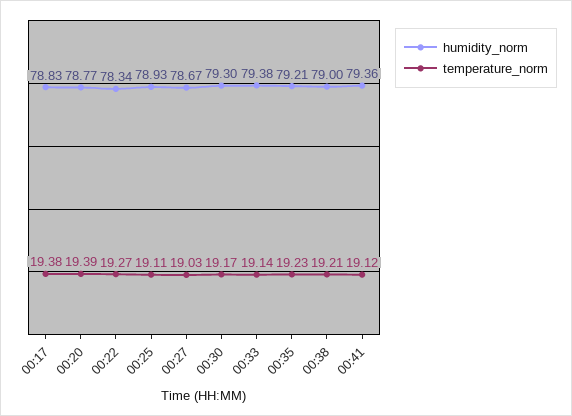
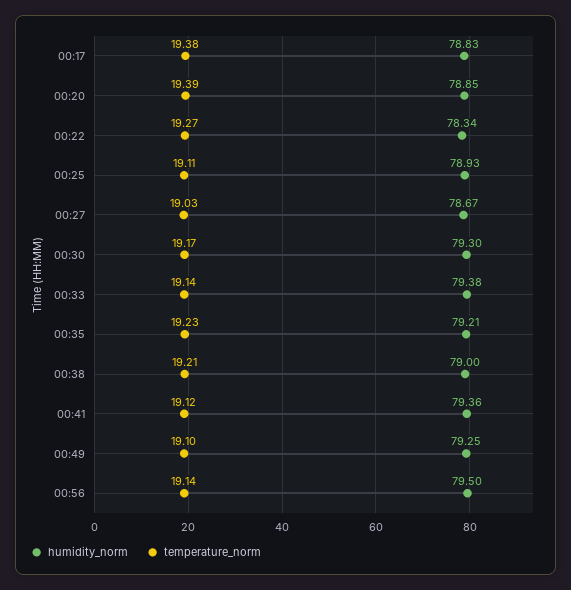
humidity_norm, 00:20: 78.77 -> 78.85
humidity_norm, 00:49: none -> 79.25
temperature_norm, 00:49: none -> 19.1
humidity_norm, 00:56: none -> 79.5
temperature_norm, 00:56: none -> 19.14

